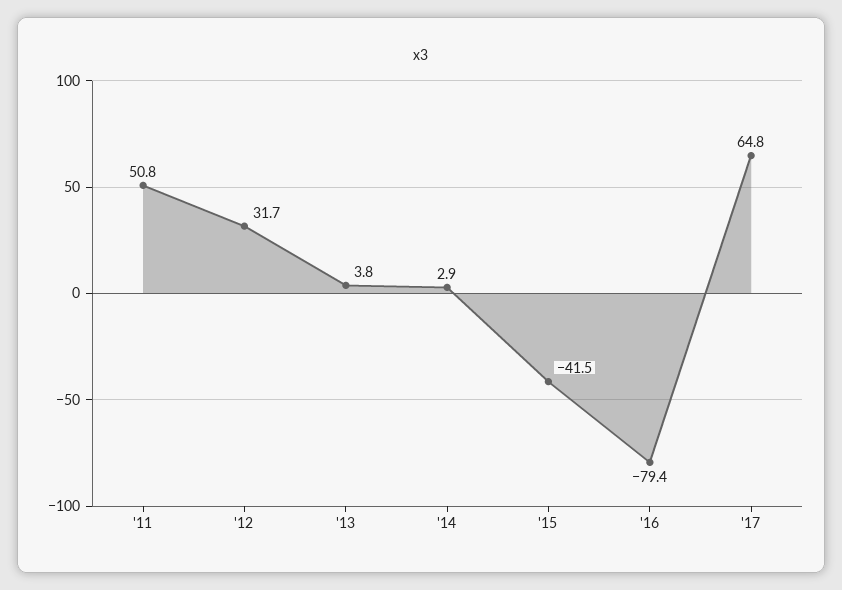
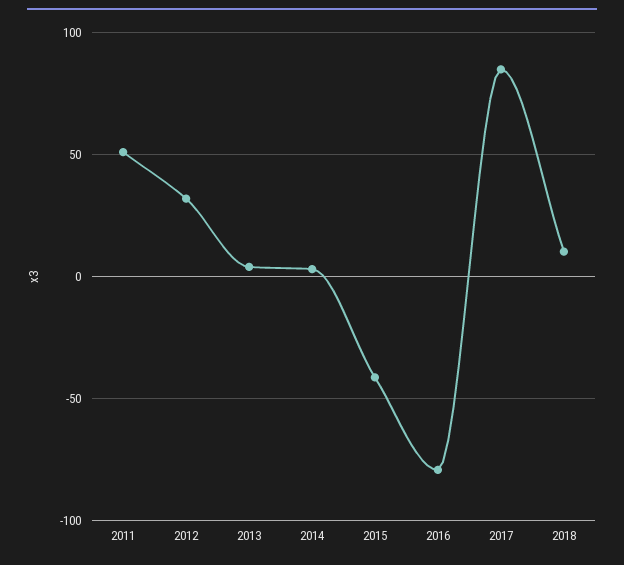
'17: 64.8 -> 85
2018: none -> 10

